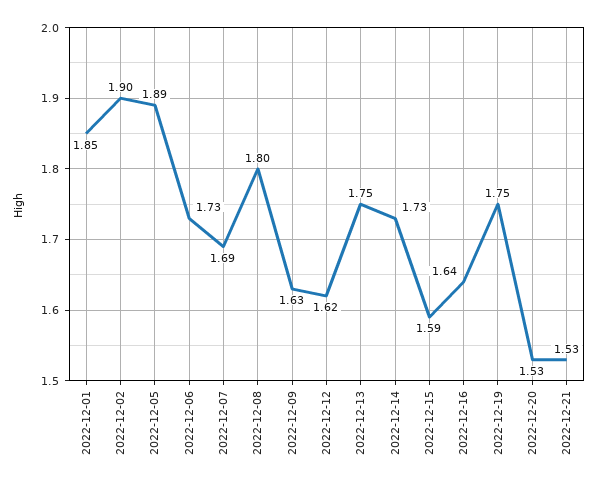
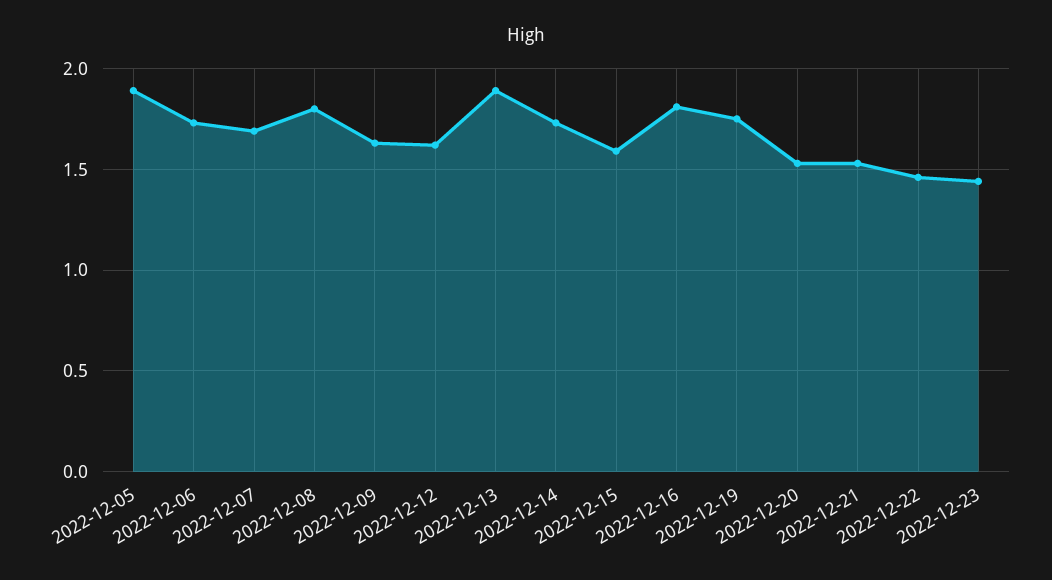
2022-12-01: 1.85 -> none
2022-12-02: 1.9 -> none
2022-12-13: 1.75 -> 1.9
2022-12-16: 1.64 -> 1.8
2022-12-22: none -> 1.45
2022-12-23: none -> 1.45

